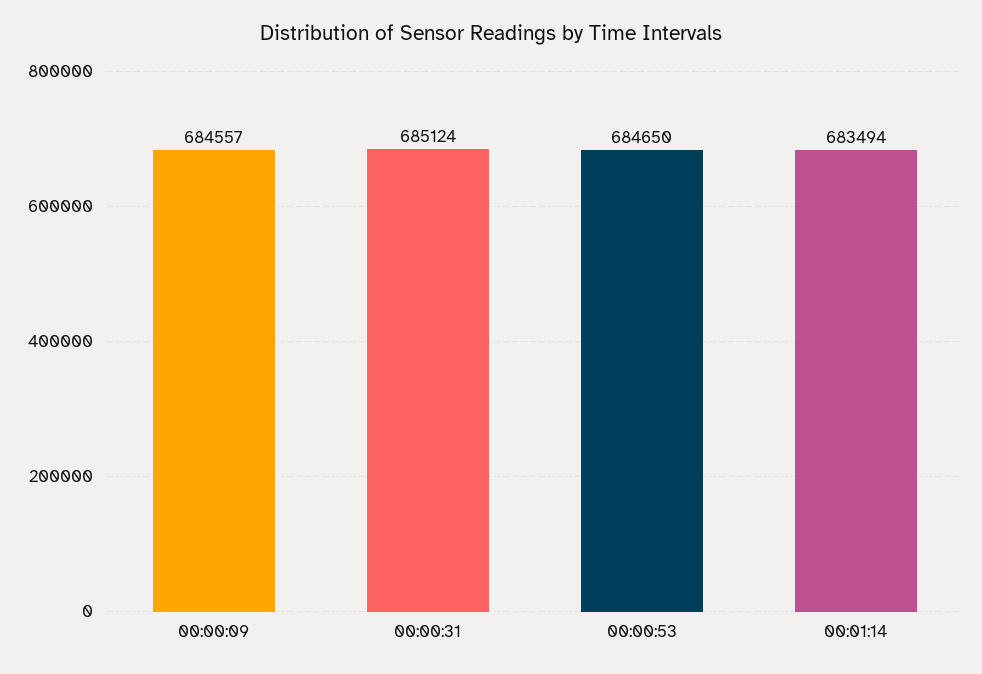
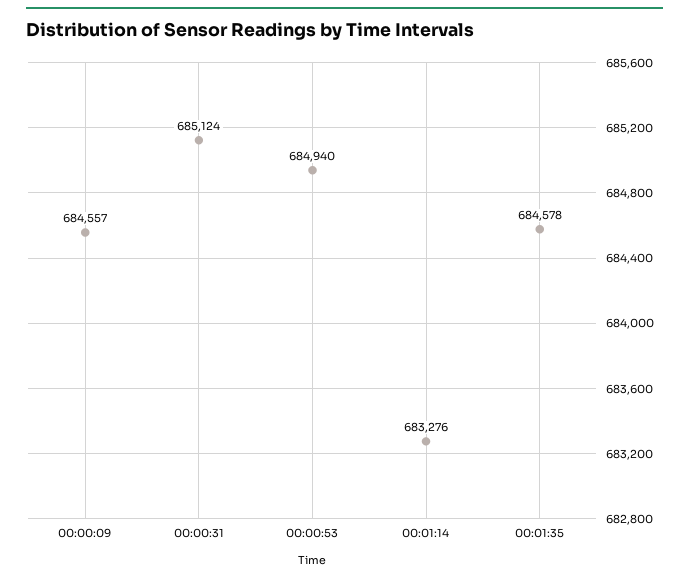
00:00:53: 684650 -> 684940
00:01:14: 683494 -> 683276
00:01:35: none -> 684578

